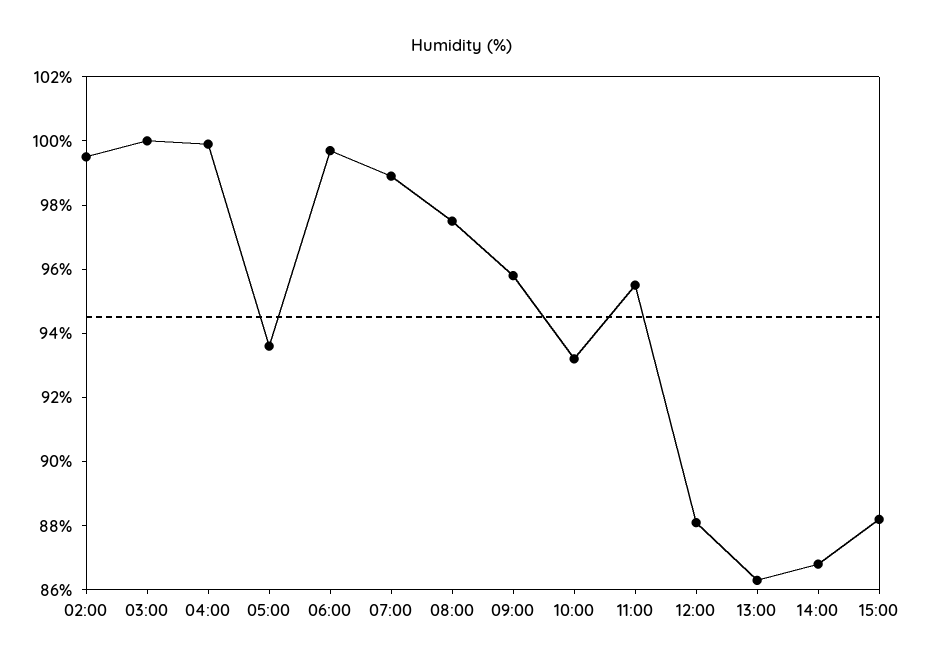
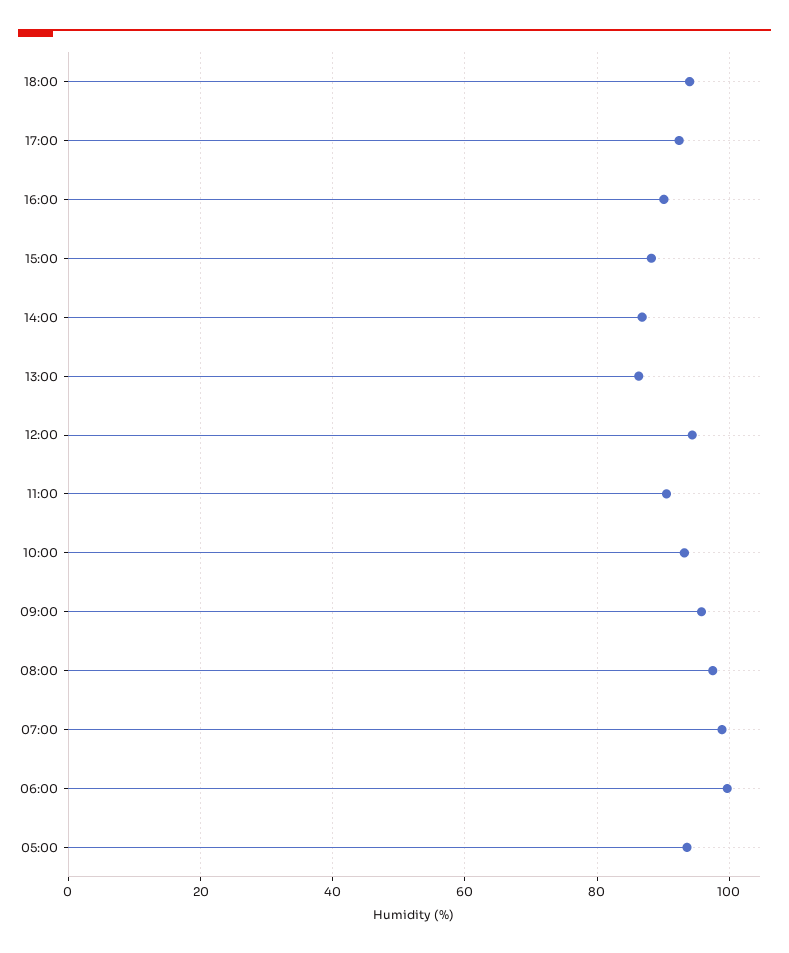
02:00: 99.5 -> none
03:00: 100 -> none
04:00: 100 -> none
11:00: 95.5 -> 90
12:00: 88 -> 94
18:00: none -> 94
17:00: none -> 92
16:00: none -> 90

